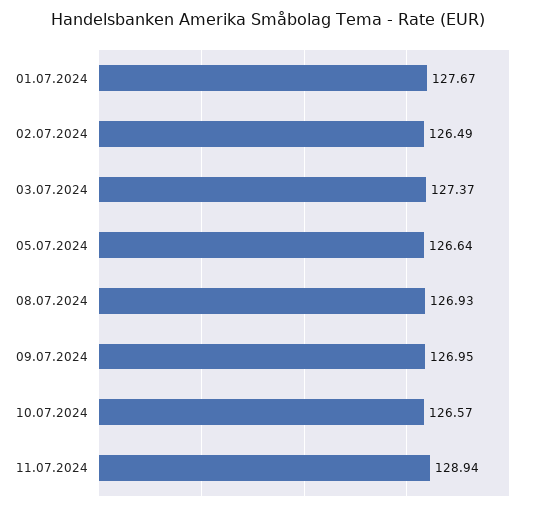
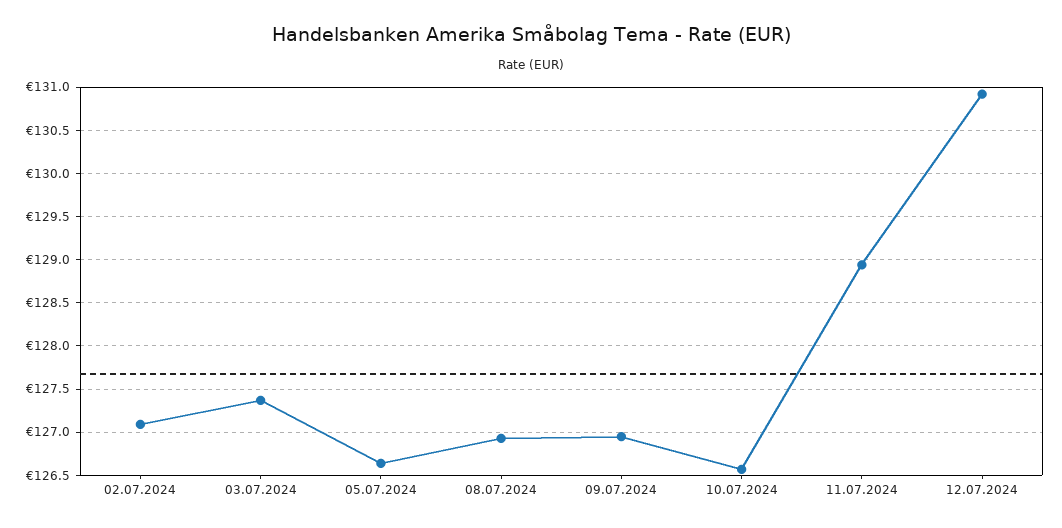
01.07.2024: 127.67 -> none
02.07.2024: 126.49 -> 127.1
12.07.2024: none -> 130.9

